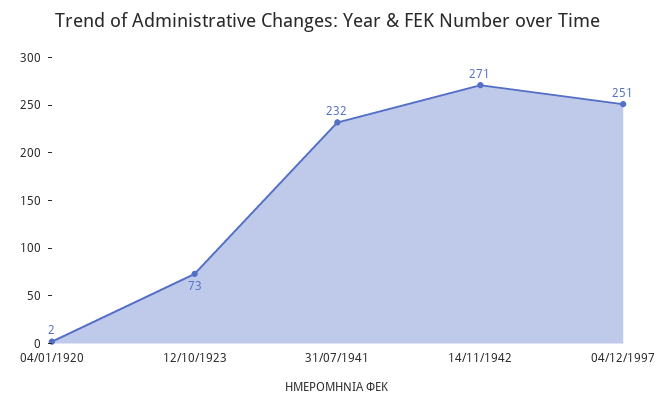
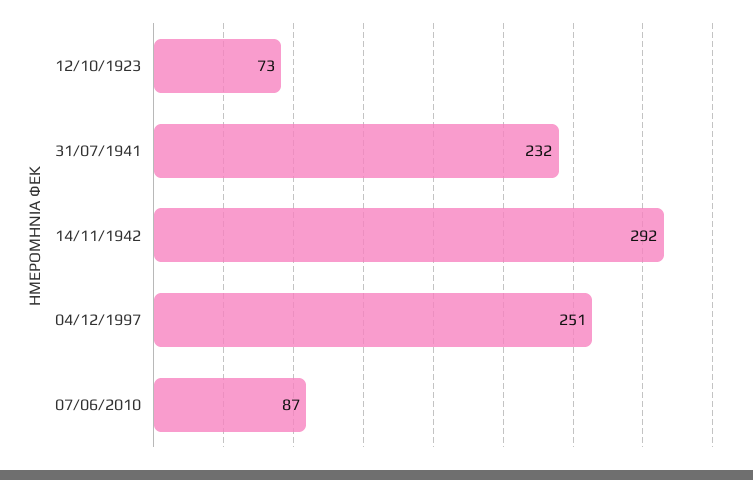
04/01/1920: 2 -> none
14/11/1942: 271 -> 292
07/06/2010: none -> 87

